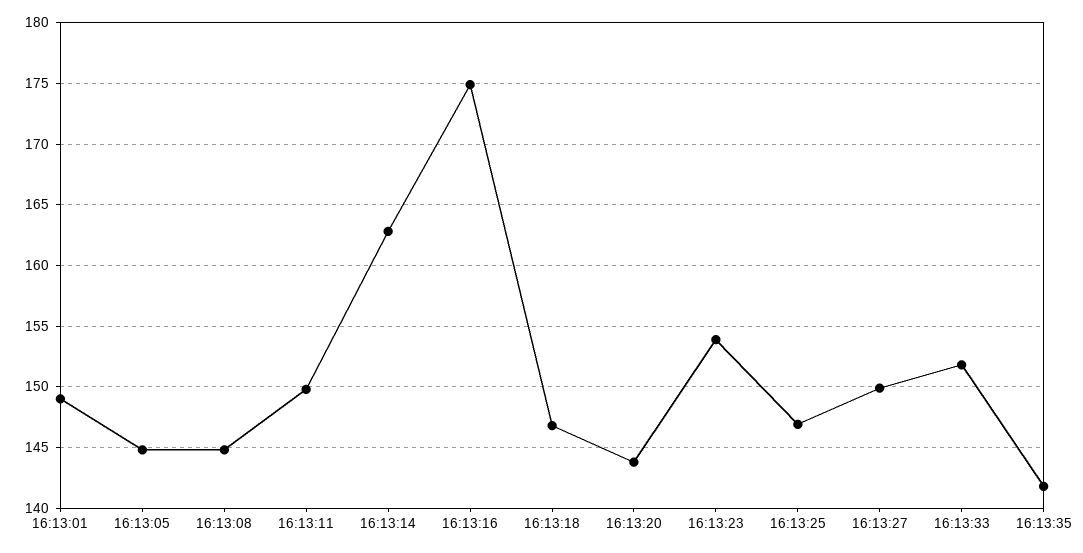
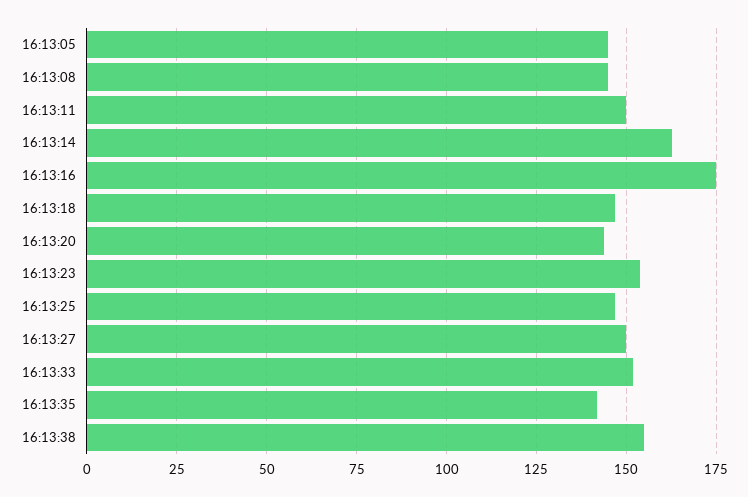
16:13:01: 149 -> none
16:13:38: none -> 155

